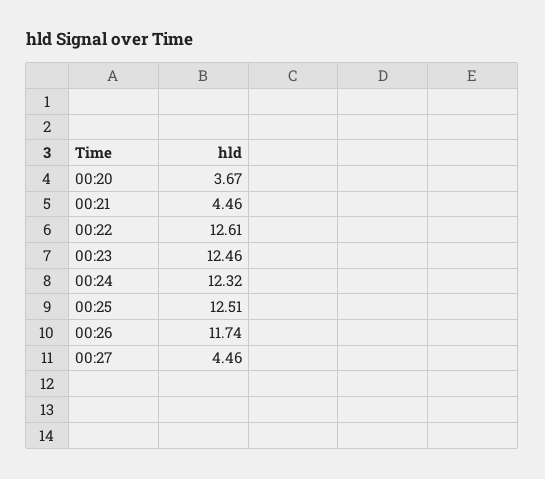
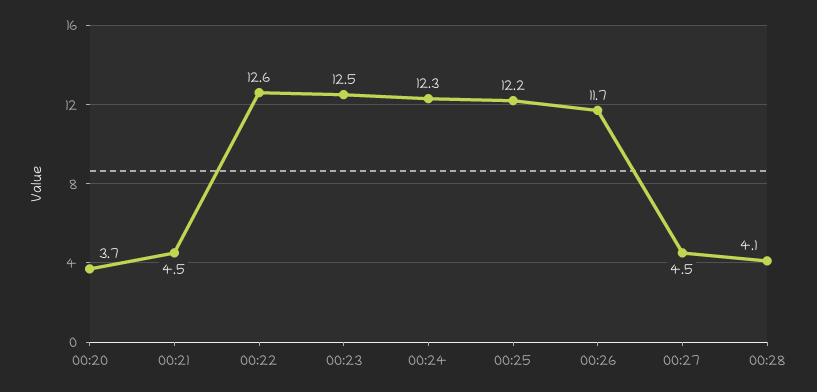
00:25: 12.51 -> 12.2
00:28: none -> 4.1

